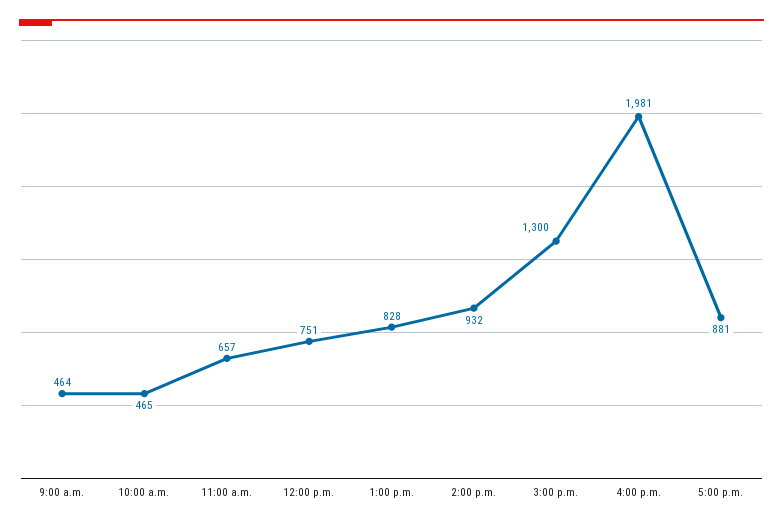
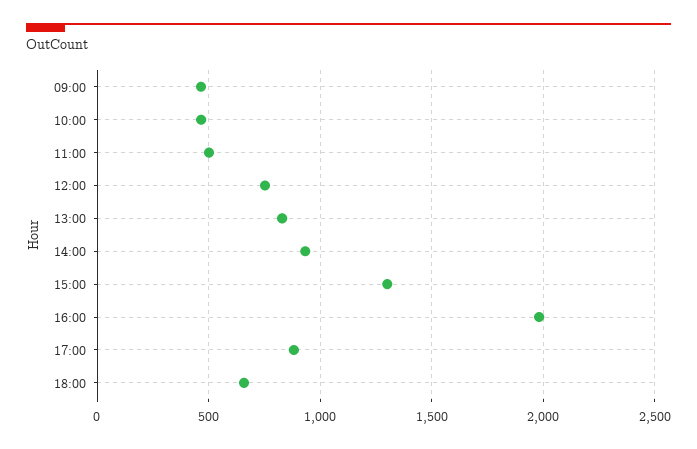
11:00 a.m.: 657 -> 500
18:00: none -> 650

